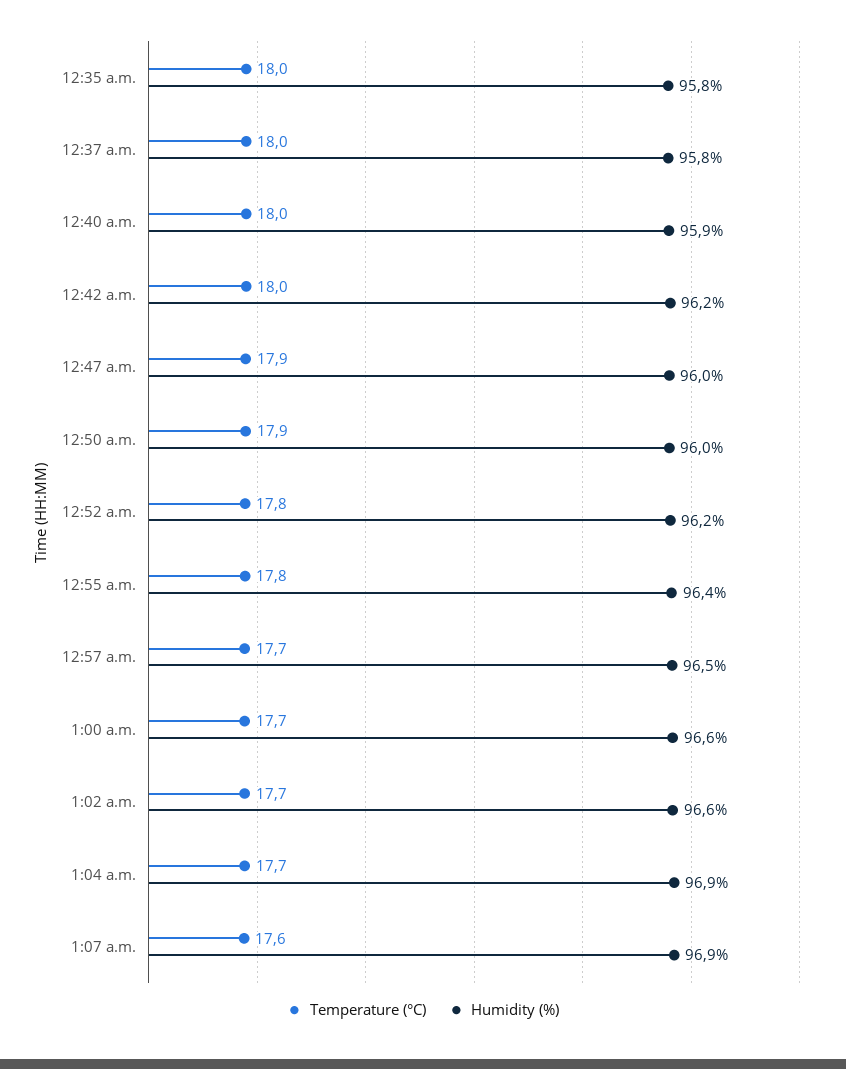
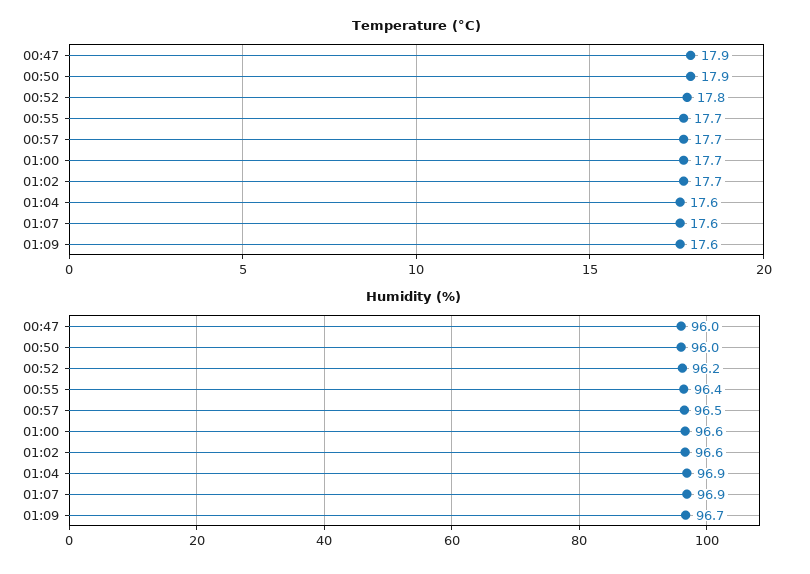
Temperature (°C), 12:35 a.m.: 18 -> none
Humidity (%), 12:35 a.m.: 95.8 -> none
Temperature (°C), 12:37 a.m.: 18 -> none
Humidity (%), 12:37 a.m.: 95.8 -> none
Temperature (°C), 12:40 a.m.: 18 -> none
Humidity (%), 12:40 a.m.: 95.9 -> none
Temperature (°C), 12:42 a.m.: 18 -> none
Humidity (%), 12:42 a.m.: 96.2 -> none
Temperature (°C), 12:55 a.m.: 17.8 -> 17.7
Temperature (°C), 1:04 a.m.: 17.7 -> 17.6
Temperature (°C), 01:09: none -> 17.6
Humidity (%), 01:09: none -> 96.7

